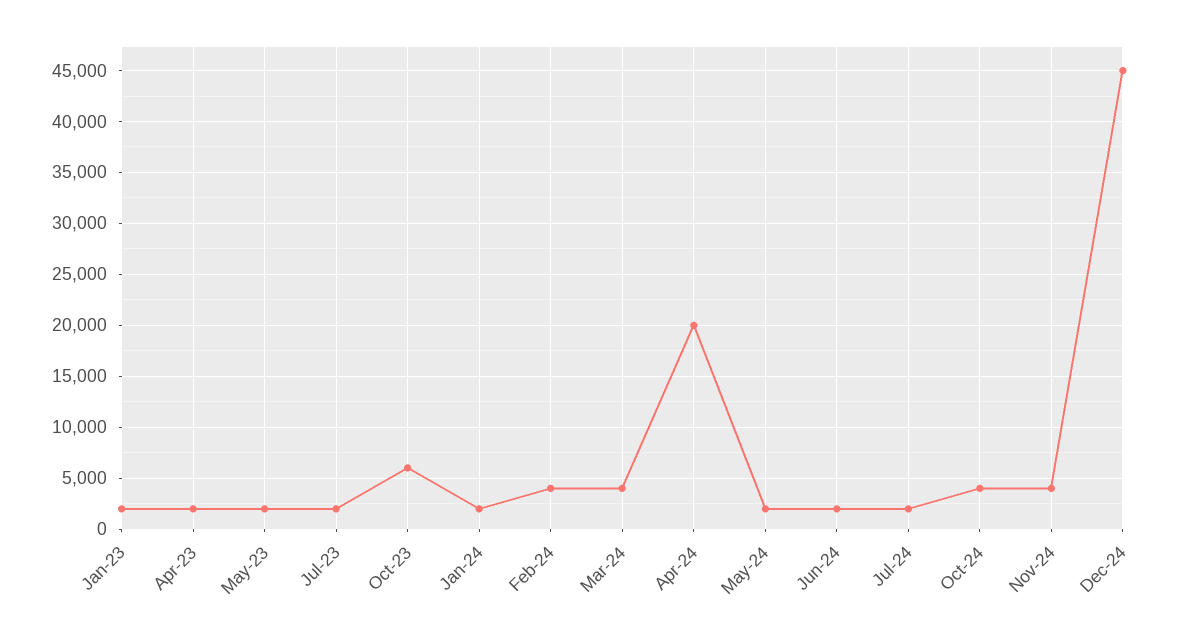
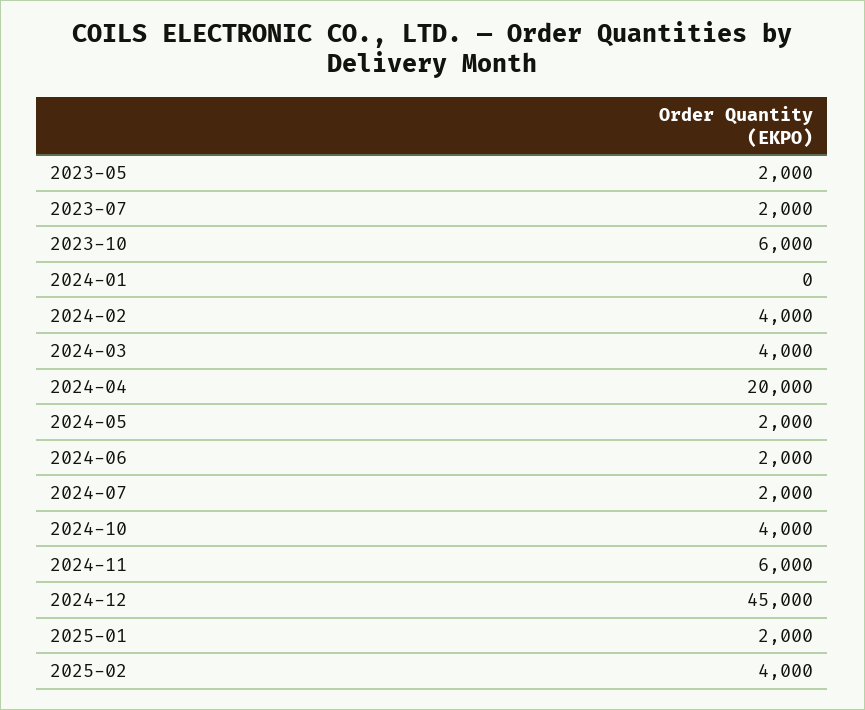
Jan-23: 2000 -> none
Apr-23: 2000 -> none
Jan-24: 2000 -> 0
Nov-24: 4000 -> 6000
2025-01: none -> 2000
2025-02: none -> 4000

